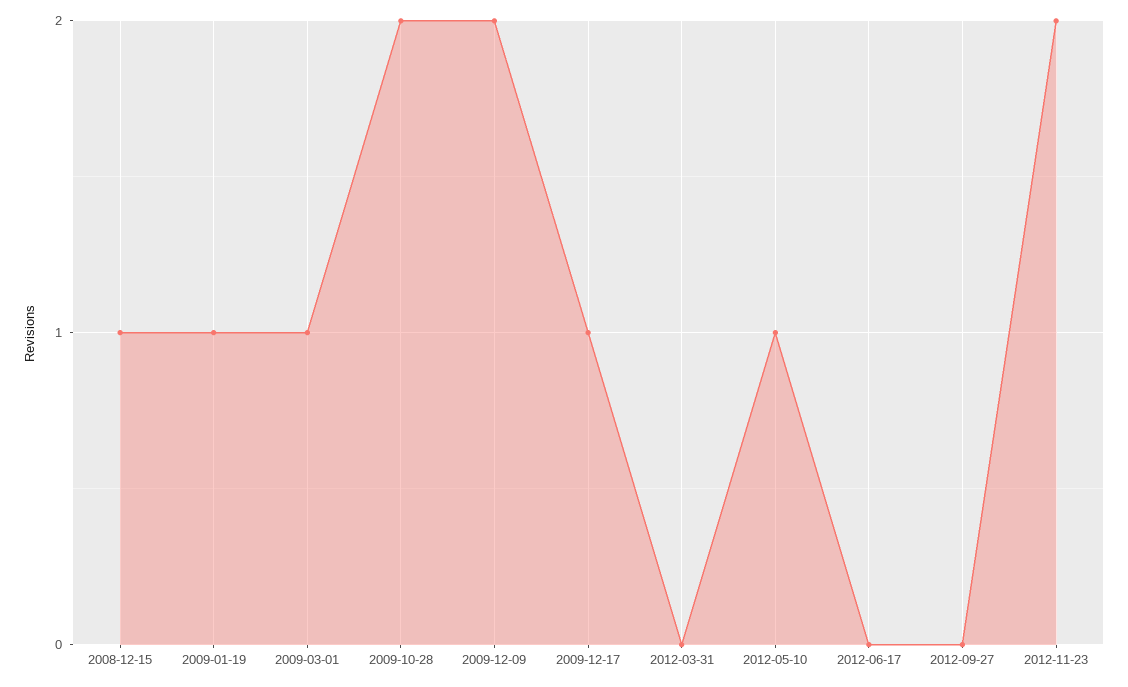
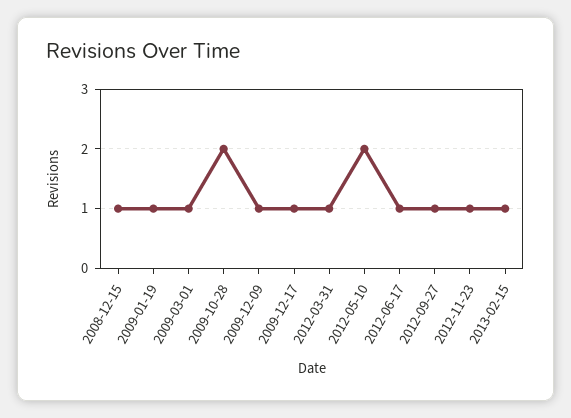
2009-12-09: 2 -> 1
2012-03-31: 0 -> 1
2012-05-10: 1 -> 2
2012-06-17: 0 -> 1
2012-09-27: 0 -> 1
2012-11-23: 2 -> 1
2013-02-15: none -> 1

